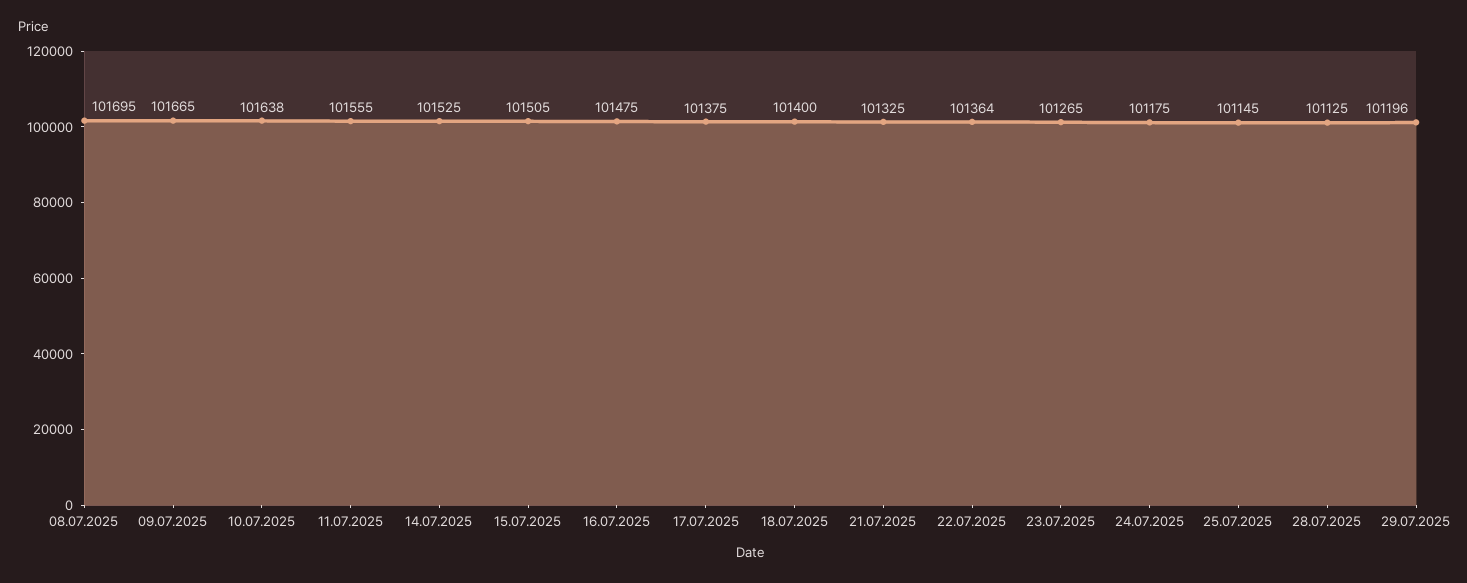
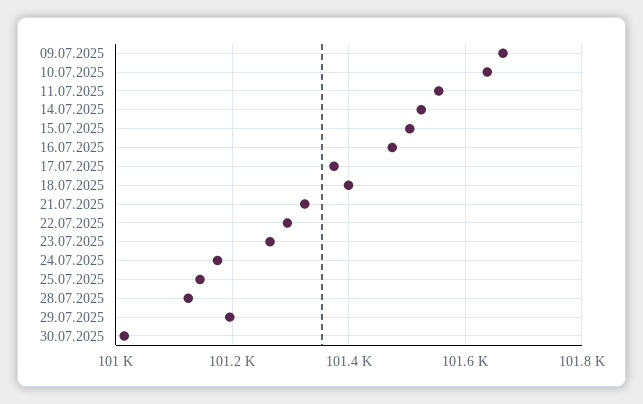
08.07.2025: 101695 -> none
22.07.2025: 101364 -> 101300
30.07.2025: none -> 101020

